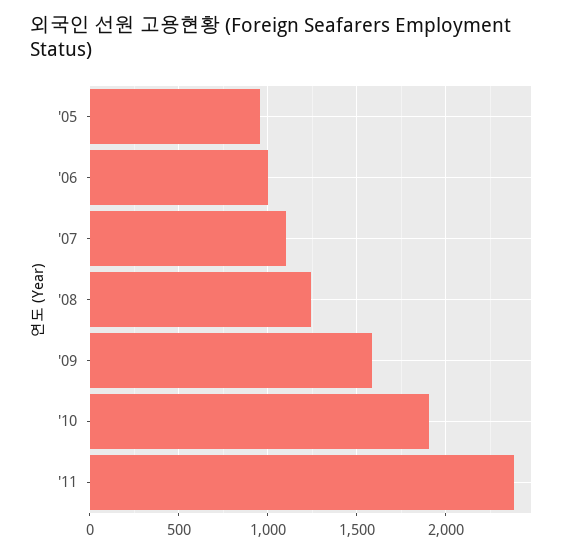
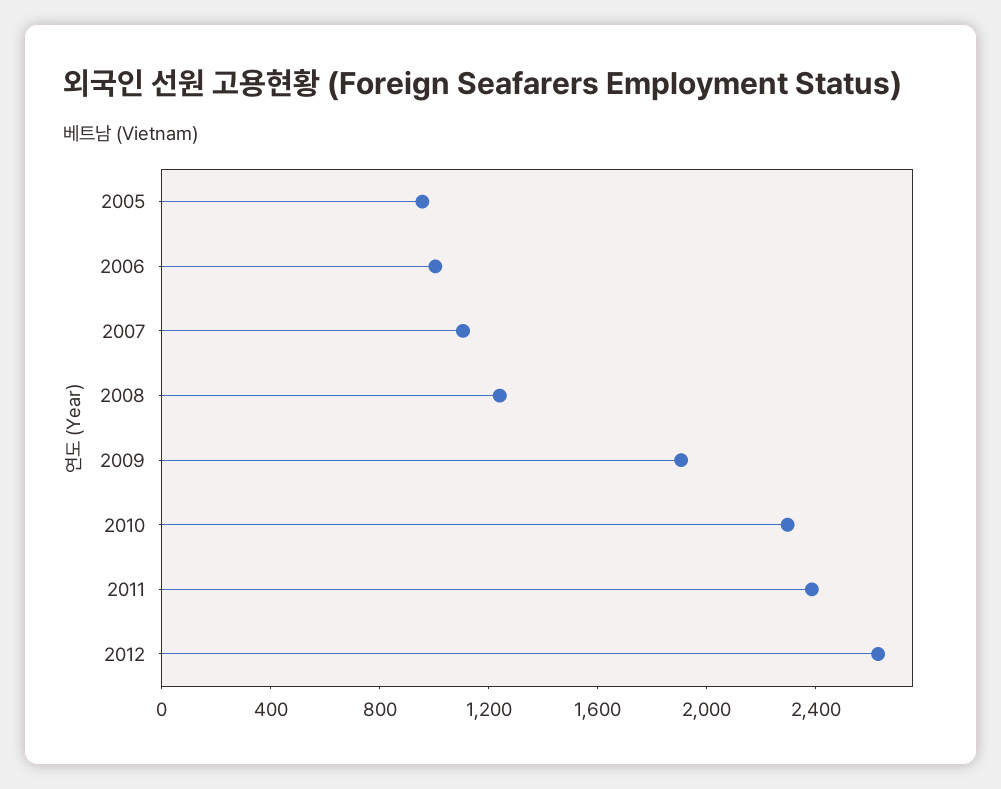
'09: 1600 -> 1900
'10: 1900 -> 2300
2012: none -> 2600

